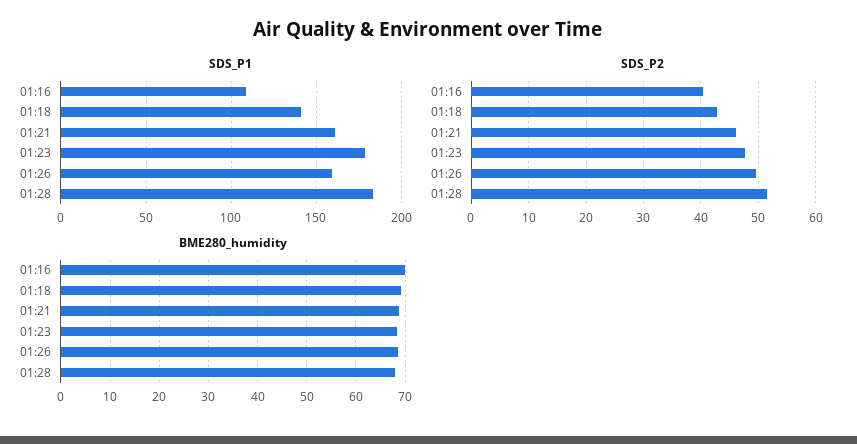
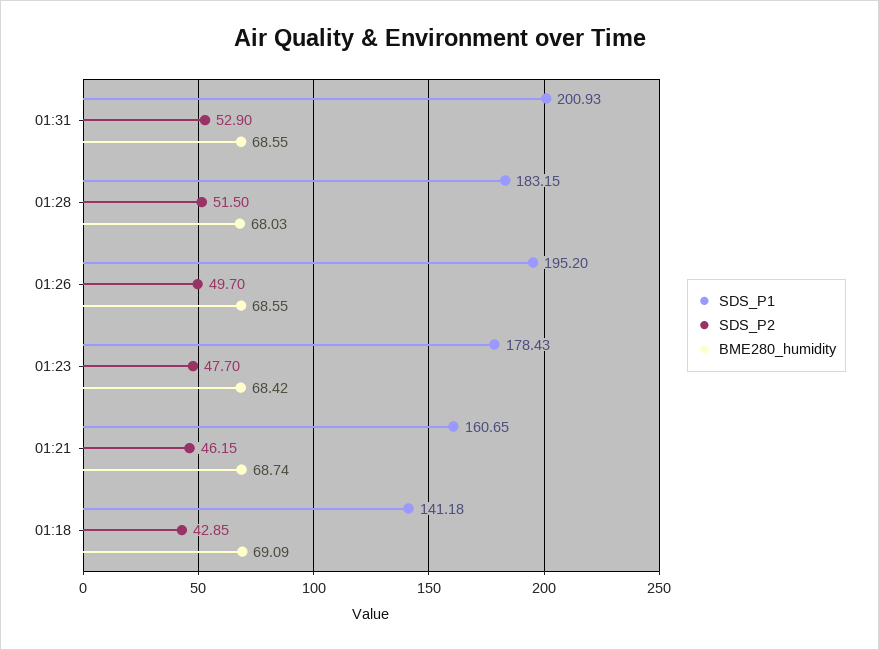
SDS_P1, 01:16: 110 -> none
SDS_P1, 01:26: 160 -> 195.2
SDS_P2, 01:16: 40 -> none
BME280_humidity, 01:16: 70 -> none
SDS_P1, 01:31: none -> 200.93
SDS_P2, 01:31: none -> 52.9
BME280_humidity, 01:31: none -> 68.55

